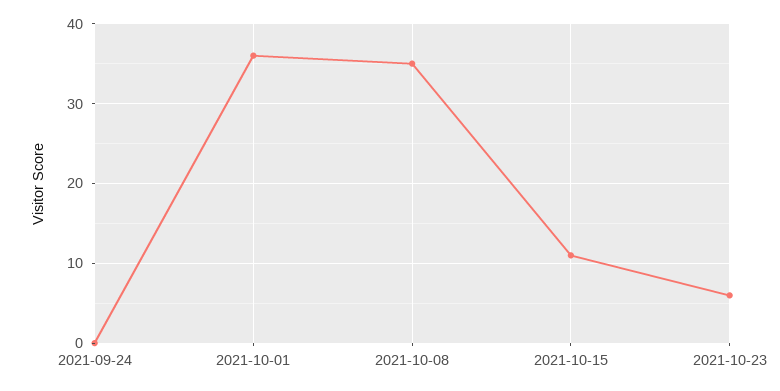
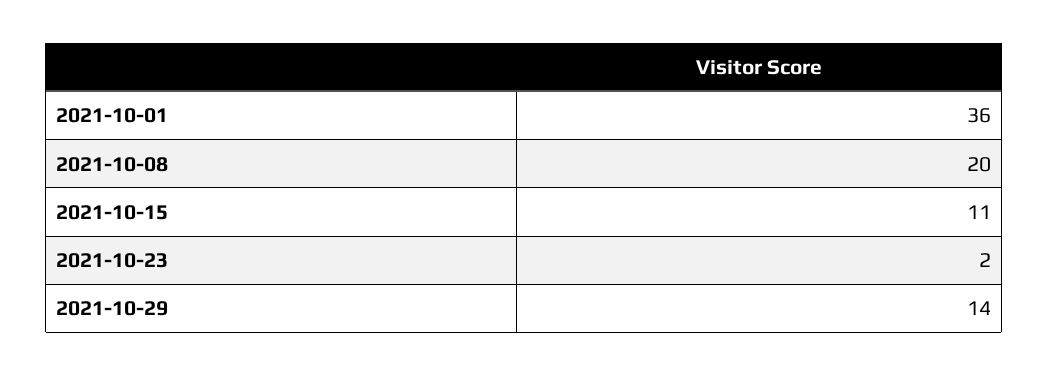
2021-09-24: 0 -> none
2021-10-08: 35 -> 20
2021-10-23: 6 -> 2
2021-10-29: none -> 14

